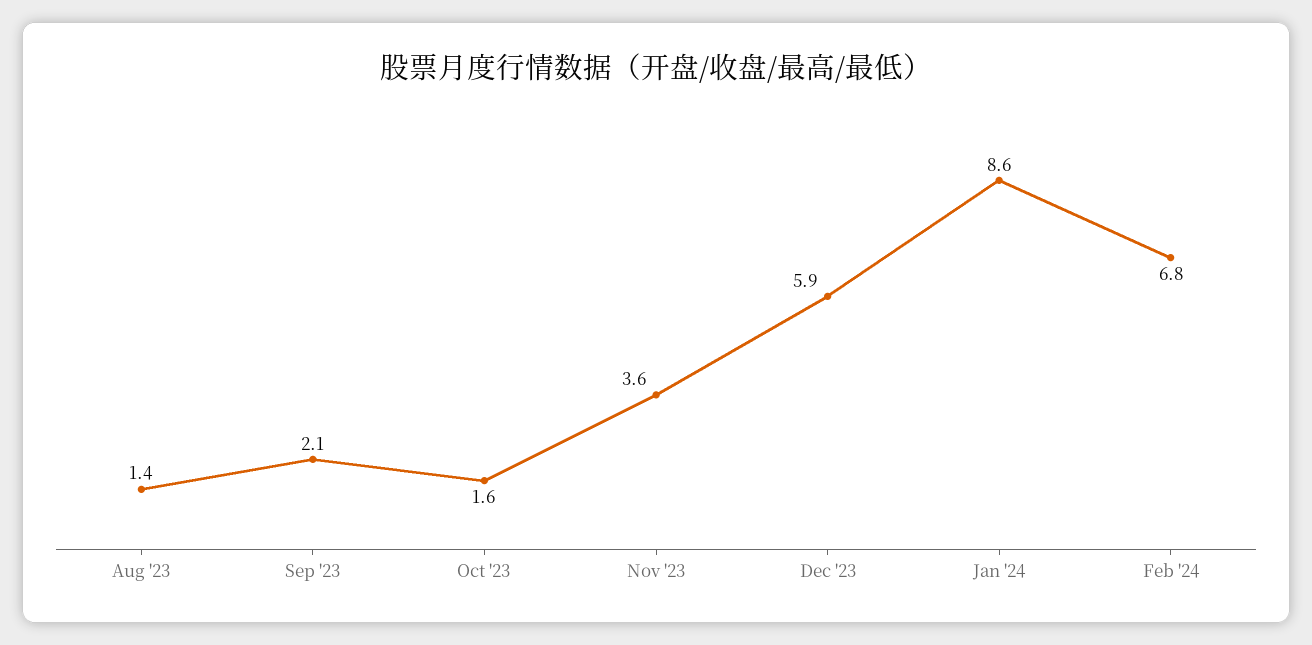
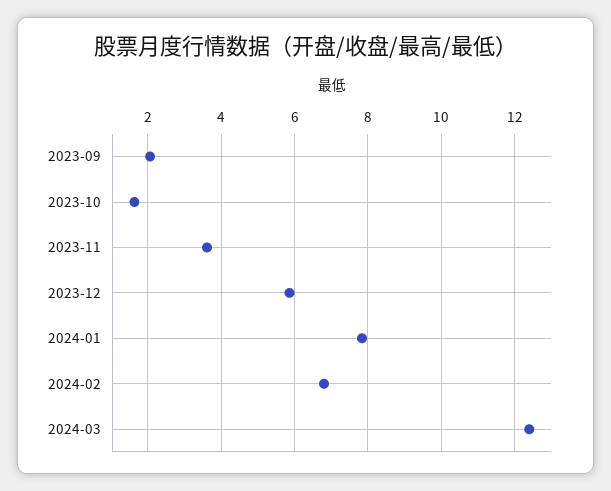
Aug '23: 1.4 -> none
Jan '24: 8.6 -> 7.8
2024-03: none -> 12.4

